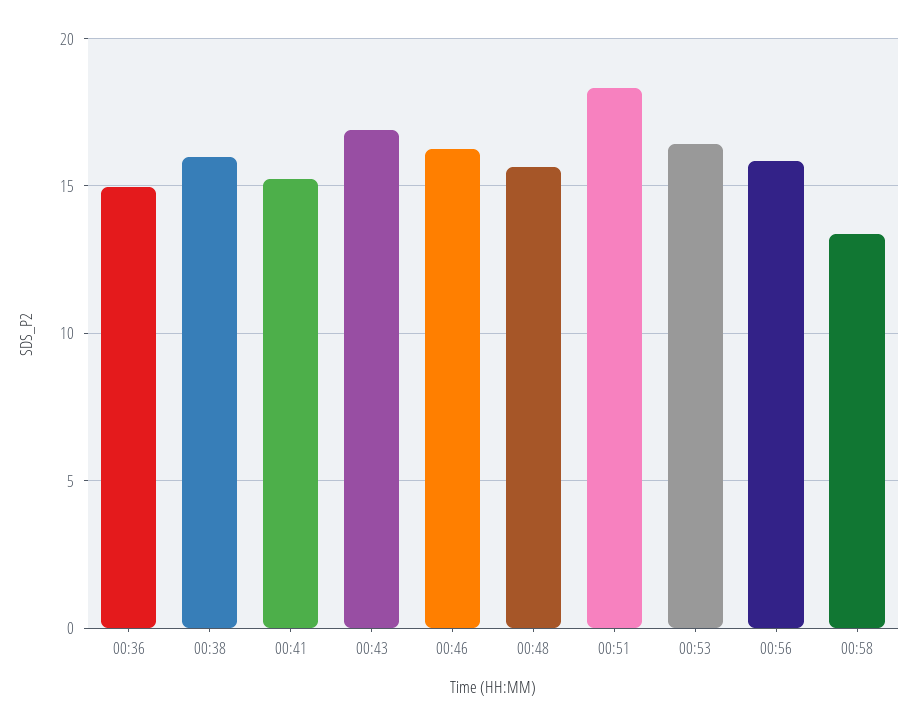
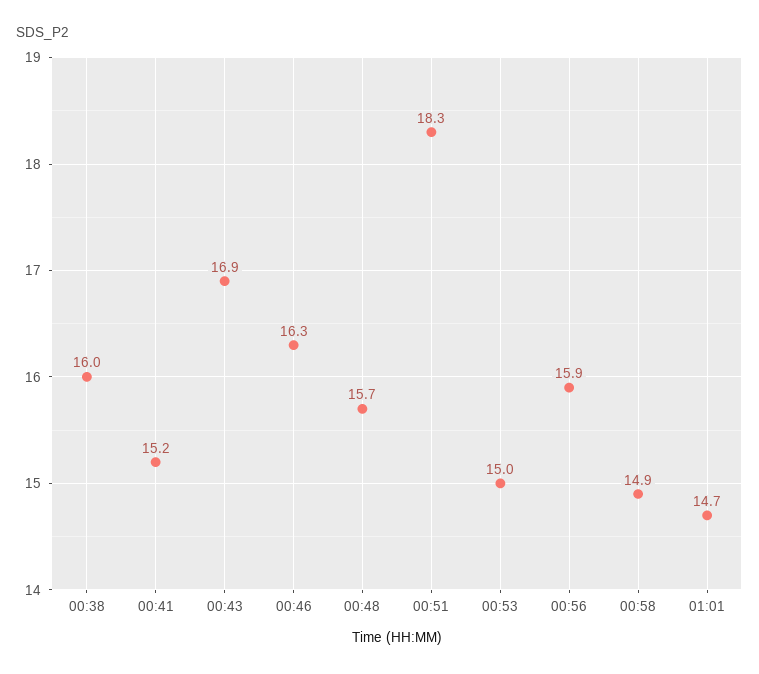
00:36: 15 -> none
00:53: 16.5 -> 15
00:58: 13.5 -> 14.9
01:01: none -> 14.7

